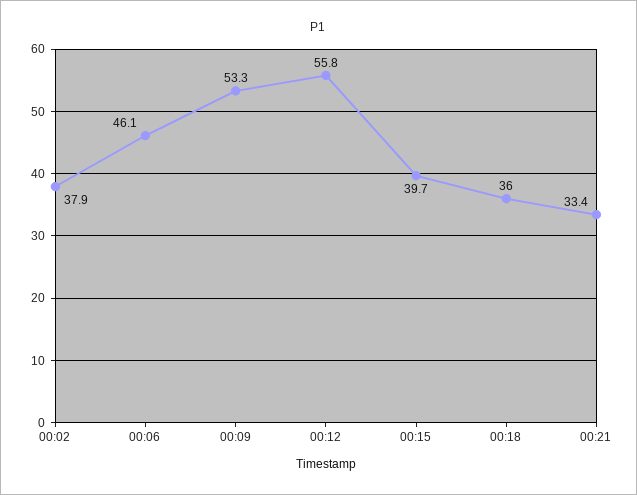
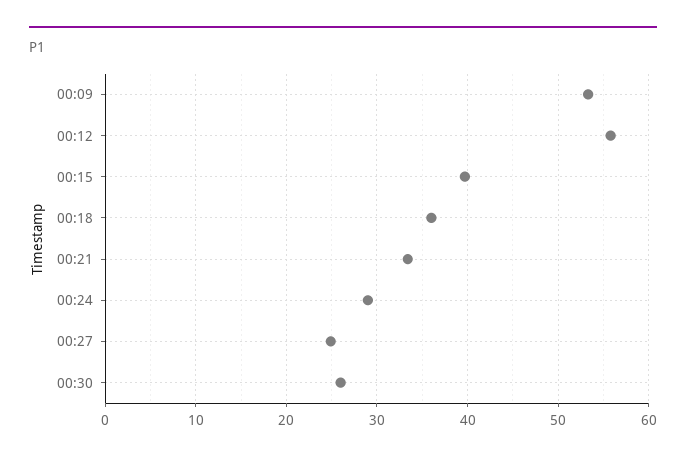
00:02: 37.9 -> none
00:06: 46.1 -> none
00:24: none -> 29
00:27: none -> 25
00:30: none -> 26

